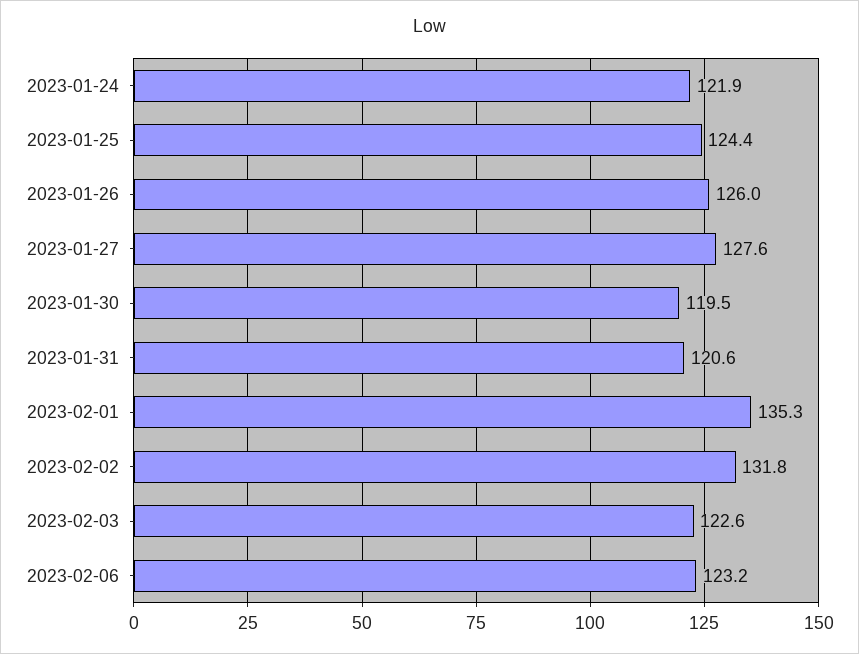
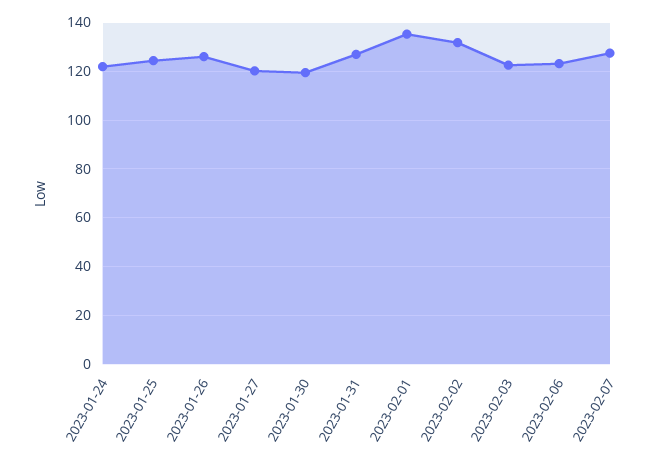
2023-01-27: 127.6 -> 120
2023-01-31: 120.6 -> 127.5
2023-02-07: none -> 127.5

